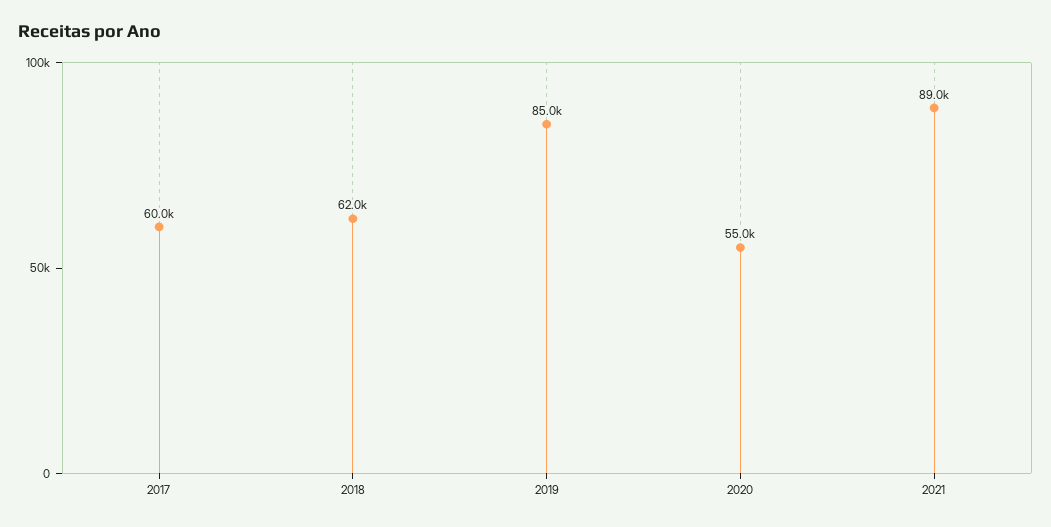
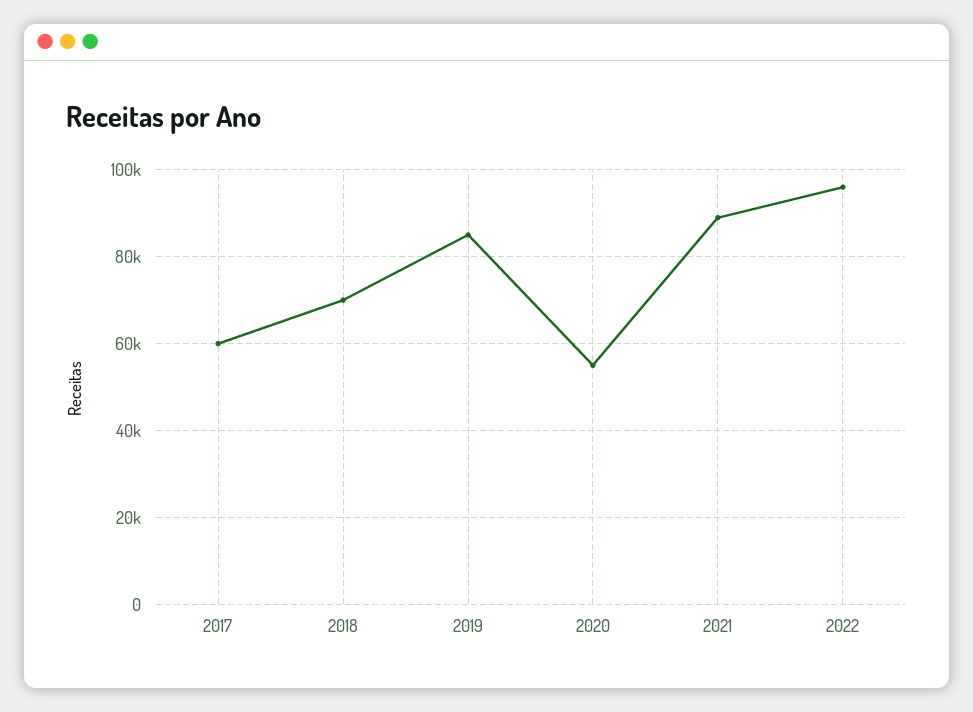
2018: 62000 -> 70000
2022: none -> 96000

